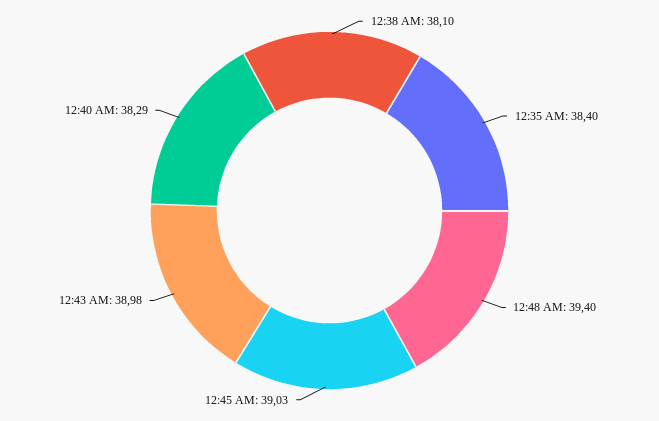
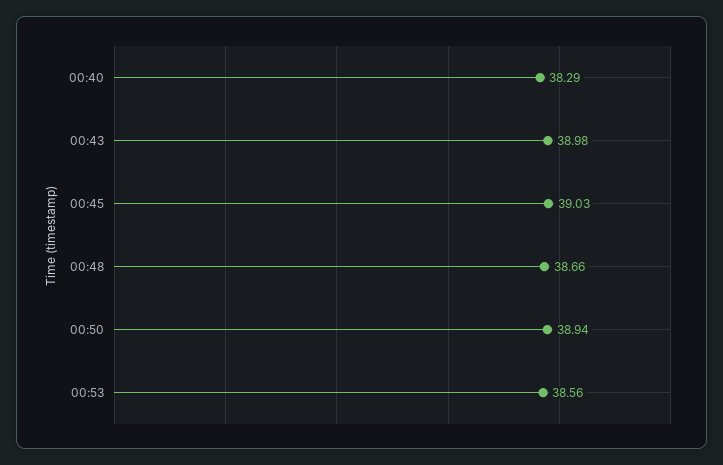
12:38 AM: 38.1 -> none
12:35 AM: 38.4 -> none
12:48 AM: 39.4 -> 38.66
00:50: none -> 38.94
00:53: none -> 38.56

